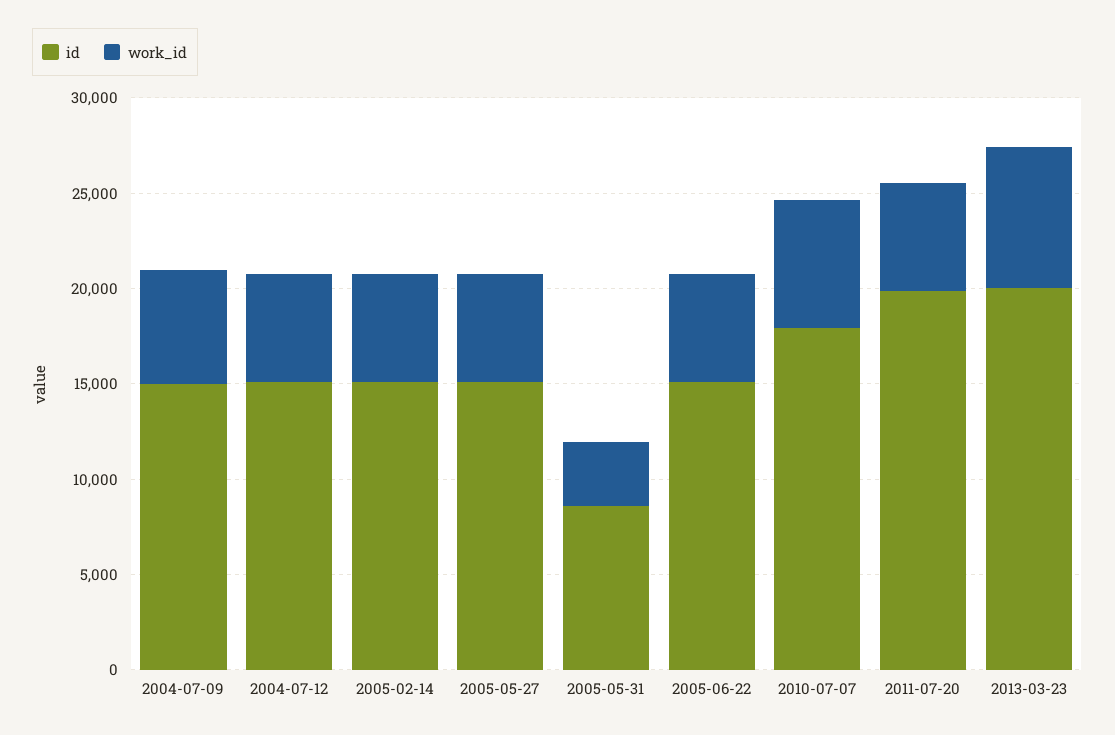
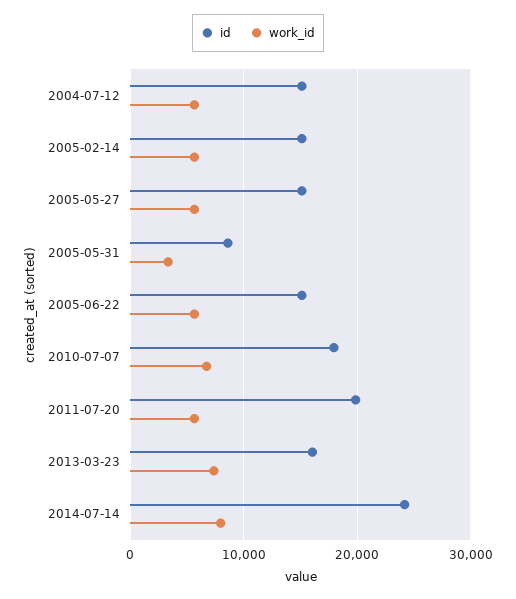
id, 2004-07-09: 15000 -> none
work_id, 2004-07-09: 6000 -> none
id, 2013-03-23: 20000 -> 16000
id, 2014-07-14: none -> 24000
work_id, 2014-07-14: none -> 8000

